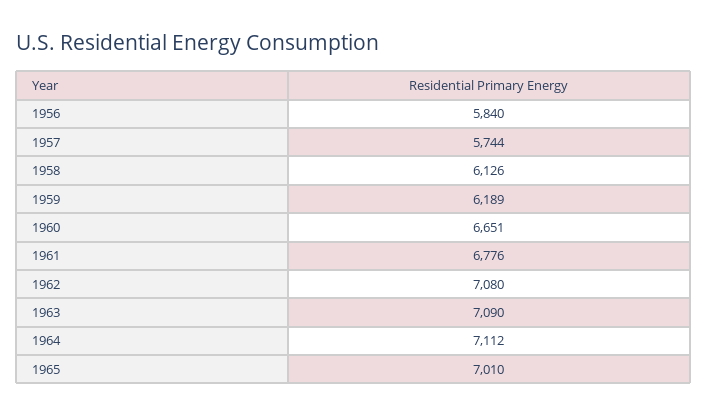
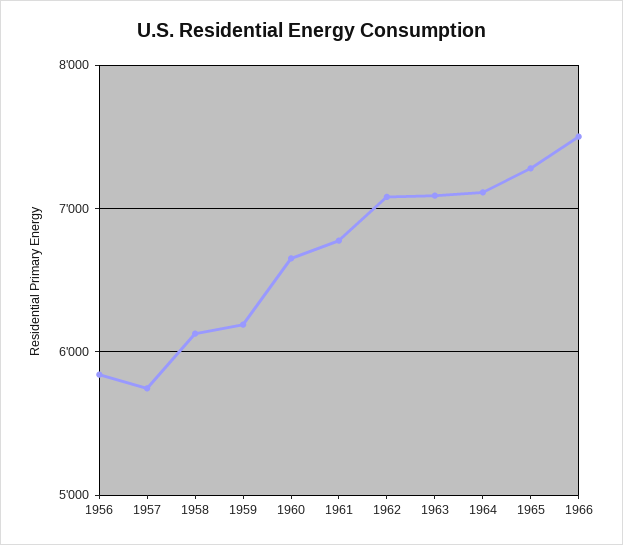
1965: 7010 -> 7300
1966: none -> 7500

